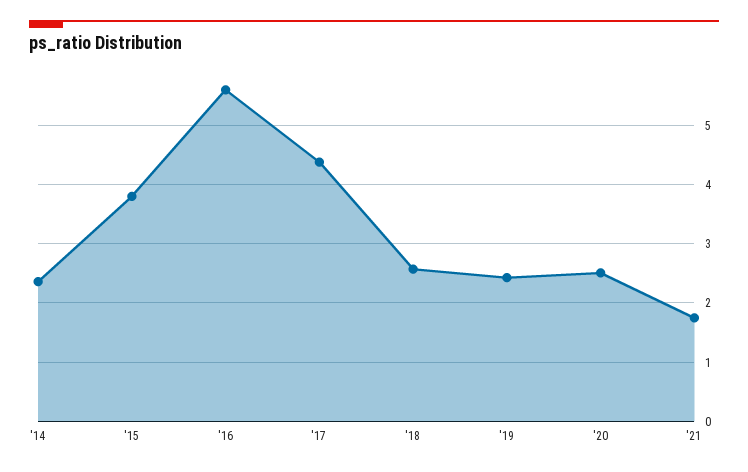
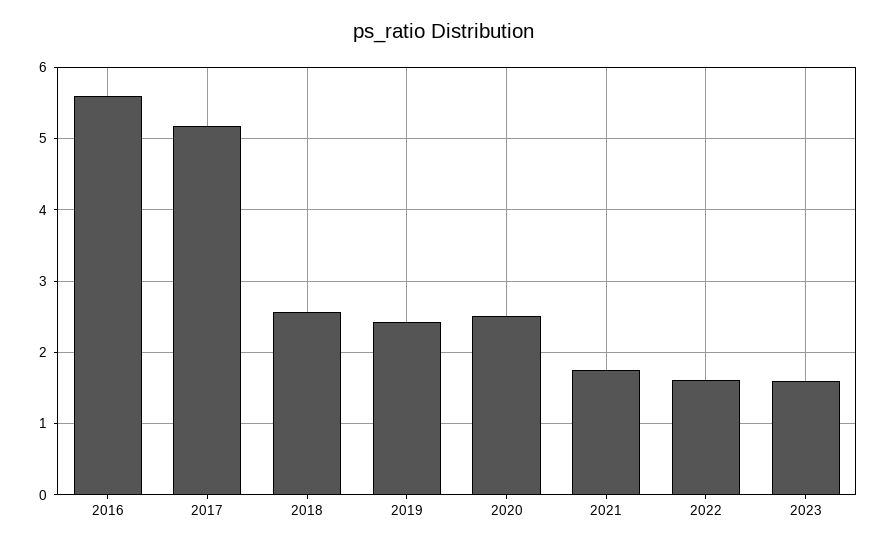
'14: 2.4 -> none
'15: 3.8 -> none
'17: 4.4 -> 5.2
2022: none -> 1.6
2023: none -> 1.6

